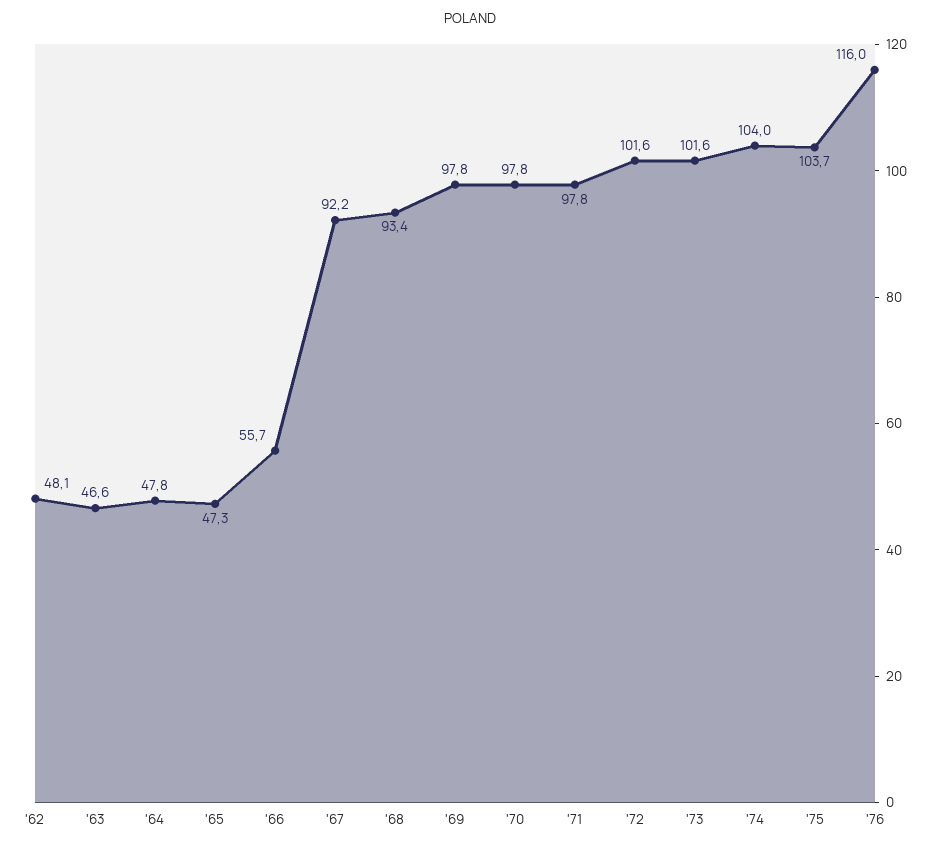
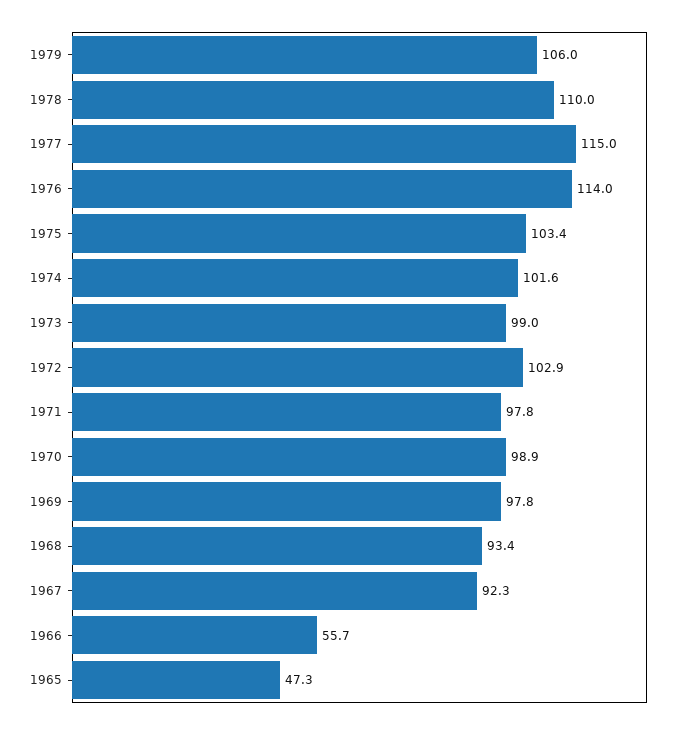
'62: 48.1 -> none
'63: 46.6 -> none
'64: 47.8 -> none
'67: 92.2 -> 92.3
'70: 97.8 -> 98.9
'72: 101.6 -> 102.9
'73: 101.6 -> 99
'74: 104 -> 101.6
'75: 103.7 -> 103.4
'76: 116 -> 114
1979: none -> 106
1978: none -> 110
1977: none -> 115

